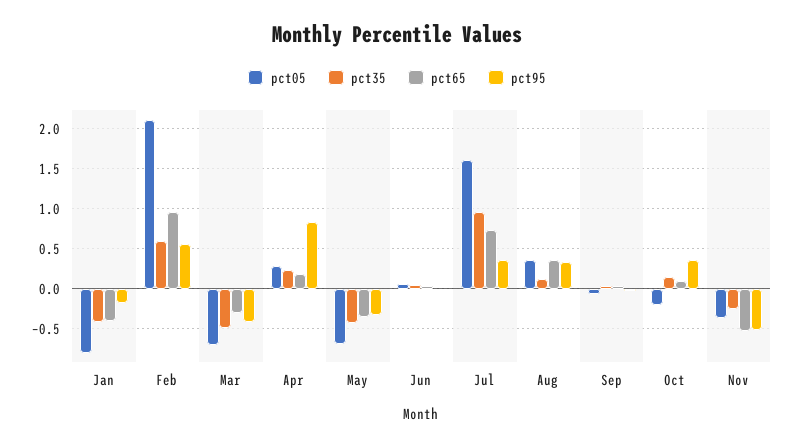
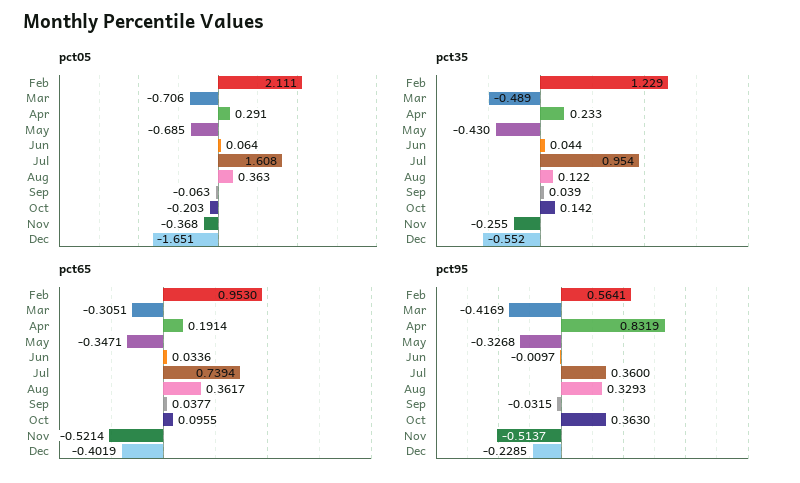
pct05, Jan: -0.8 -> none
pct35, Jan: -0.4 -> none
pct65, Jan: -0.4 -> none
pct95, Jan: -0.2 -> none
pct35, Feb: 0.6 -> 1.229
pct05, Dec: none -> -1.651
pct35, Dec: none -> -0.552
pct65, Dec: none -> -0.4019
pct95, Dec: none -> -0.2285

